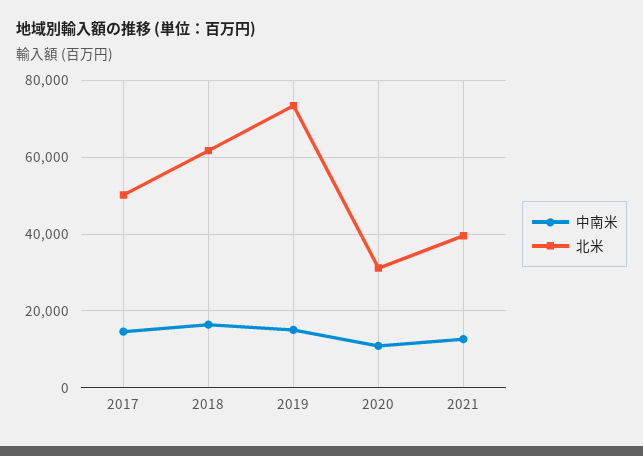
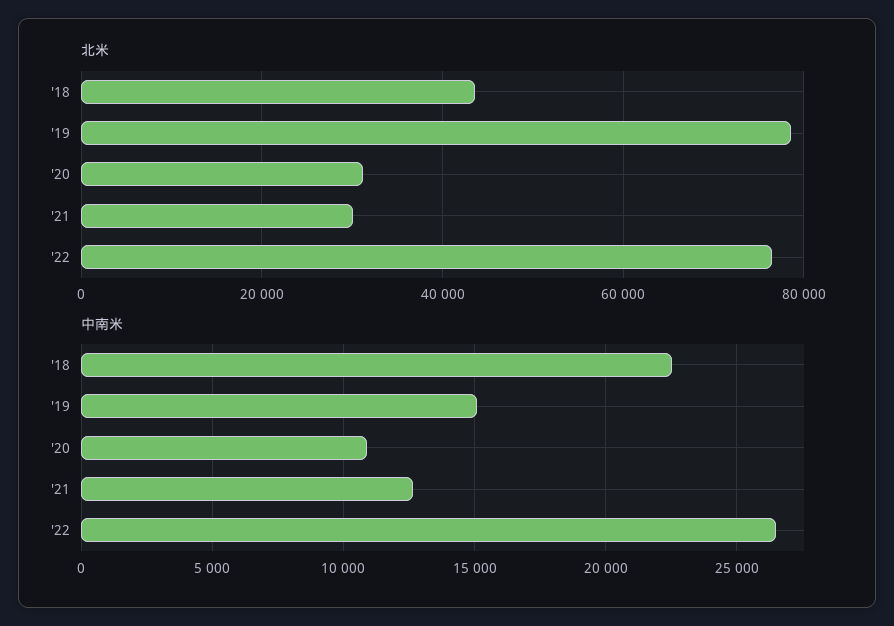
中南米, 2017: 14000 -> none
北米, 2017: 50000 -> none
中南米, 2018: 16000 -> 22500
北米, 2018: 62000 -> 44000
北米, 2019: 74000 -> 78000
北米, 2021: 40000 -> 30000
北米, '22: none -> 76000
中南米, '22: none -> 26500

